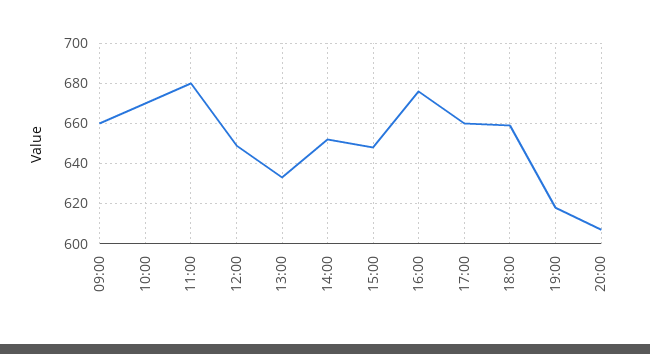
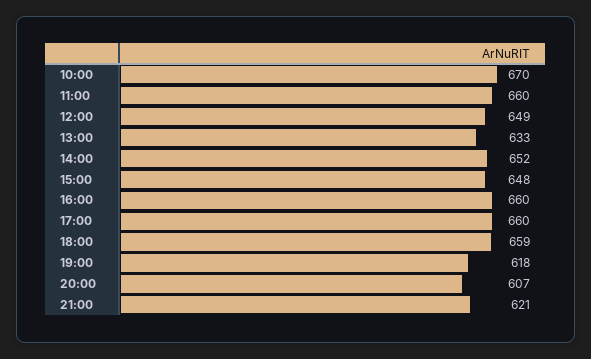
09:00: 660 -> none
11:00: 680 -> 660
16:00: 675 -> 660
21:00: none -> 621

